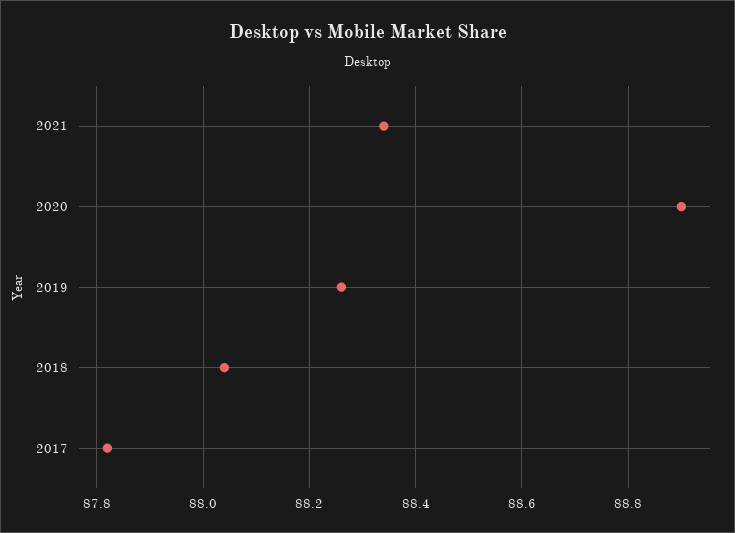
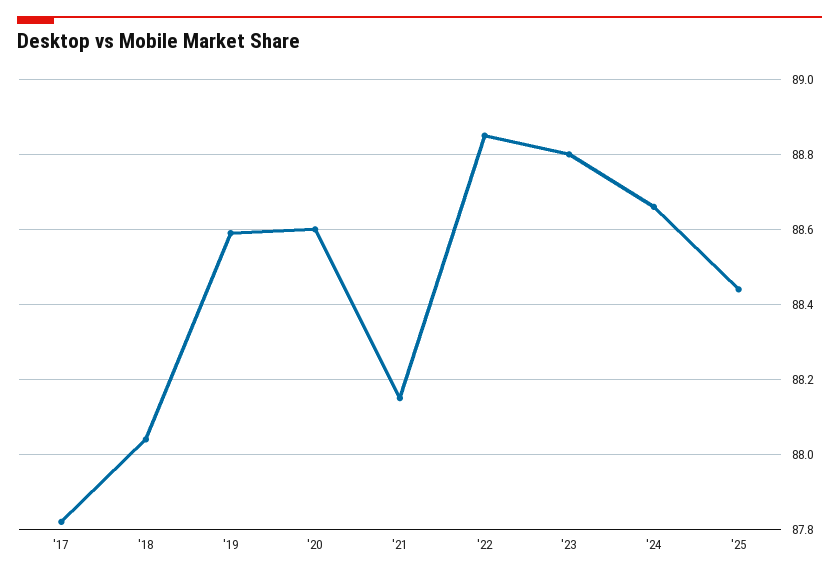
2021: 88.35 -> 88.15
2020: 88.9 -> 88.6
2019: 88.25 -> 88.6
'22: none -> 88.85
'23: none -> 88.8
'24: none -> 88.65
'25: none -> 88.45

